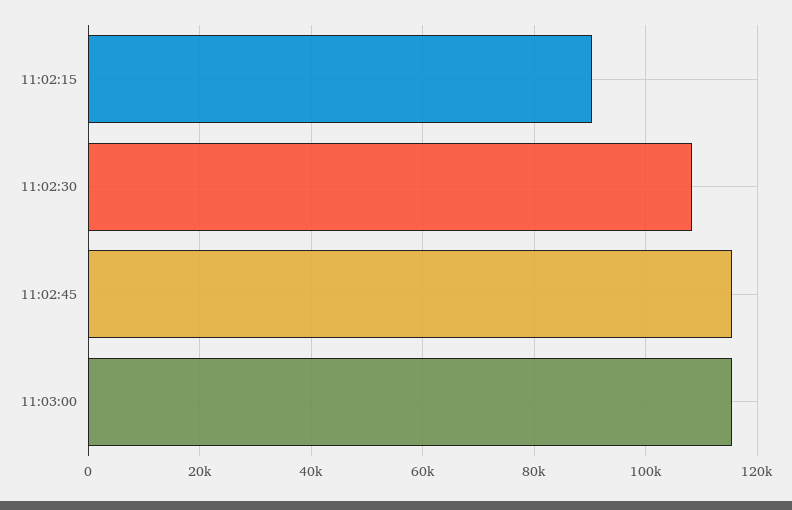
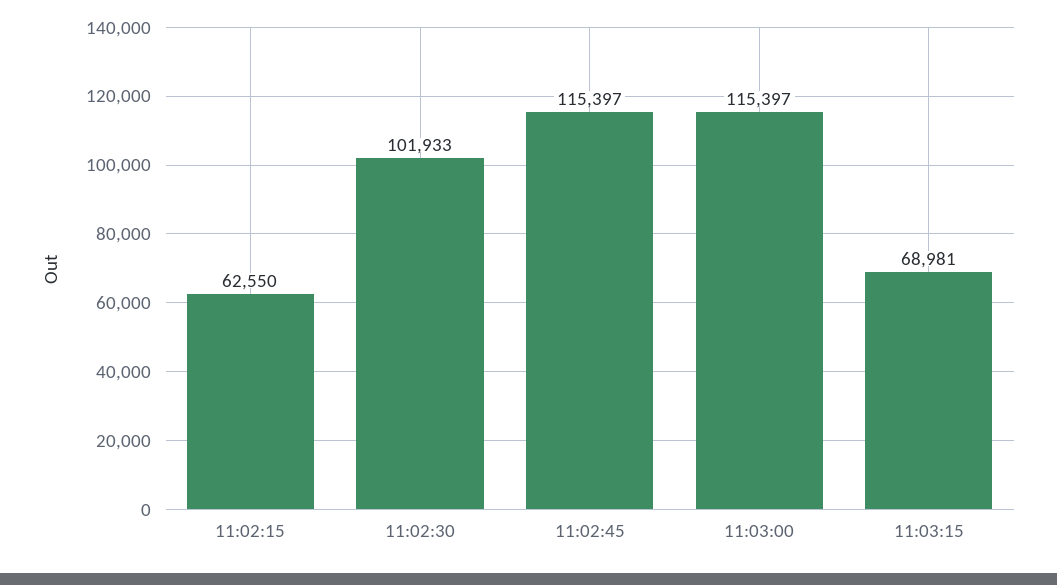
11:02:15: 90000 -> 62550
11:02:30: 108000 -> 101933
11:03:15: none -> 68981

